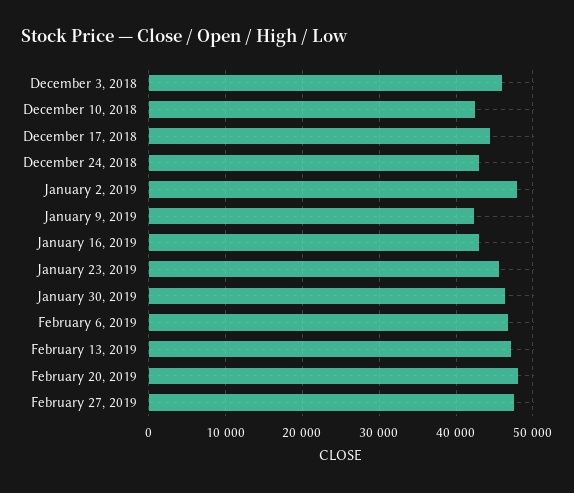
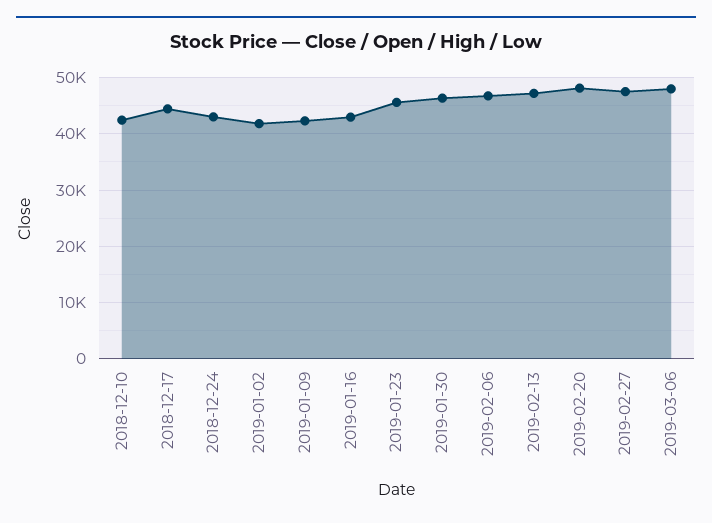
December 3, 2018: 46000 -> none
January 2, 2019: 48000 -> 42000
2019-03-06: none -> 48000

